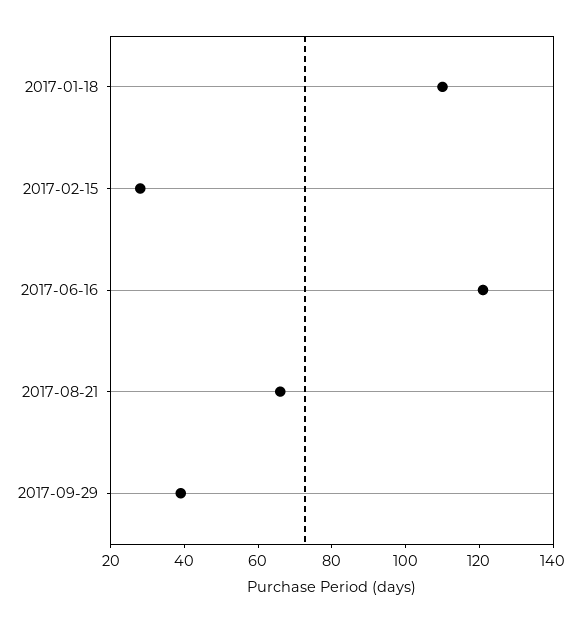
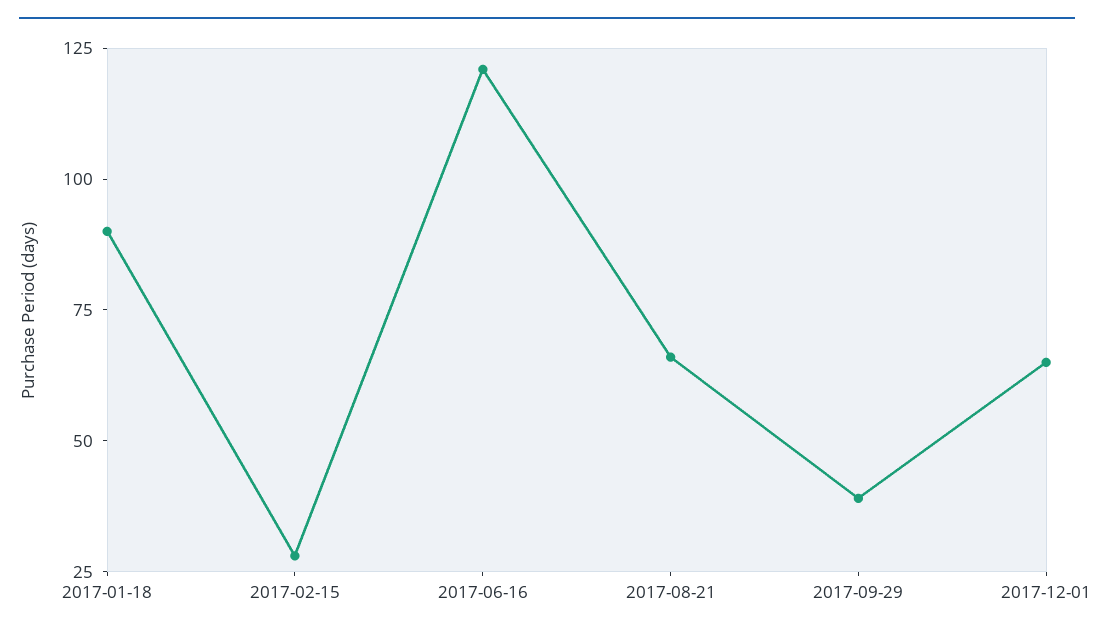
2017-01-18: 110 -> 90
2017-12-01: none -> 65

